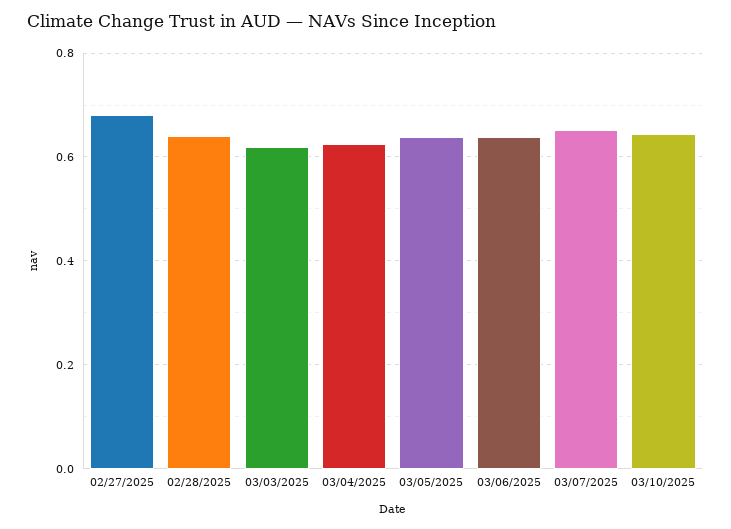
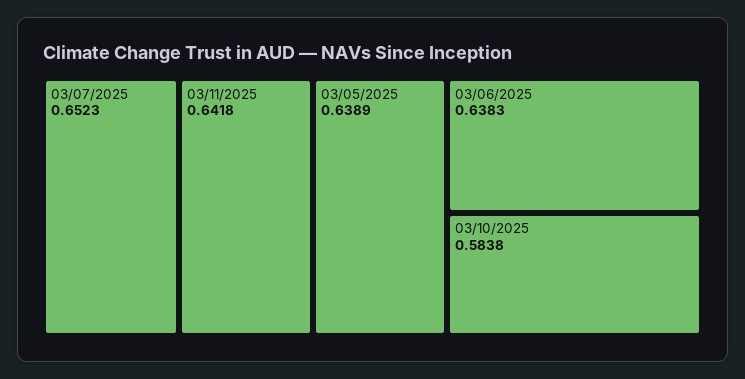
02/27/2025: 0.68 -> none
02/28/2025: 0.64 -> none
03/03/2025: 0.62 -> none
03/04/2025: 0.62 -> none
03/10/2025: 0.64 -> 0.5838
03/11/2025: none -> 0.6418

